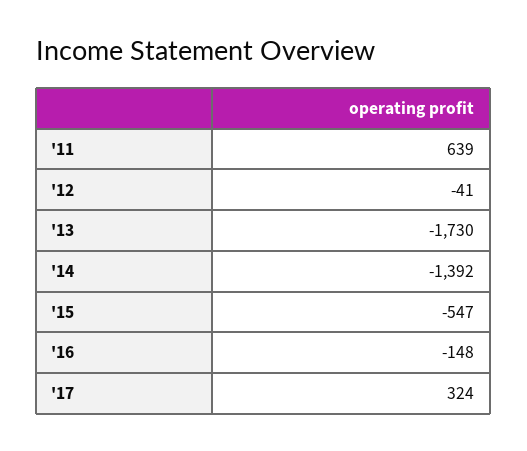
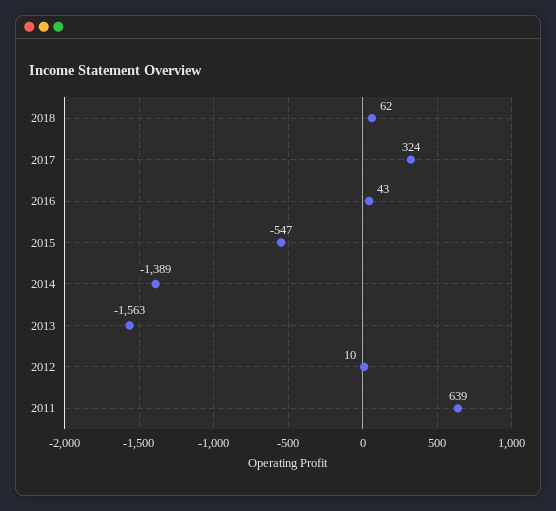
'12: -41 -> 10
'13: -1730 -> -1563
'14: -1392 -> -1389
'16: -148 -> 43
2018: none -> 62

